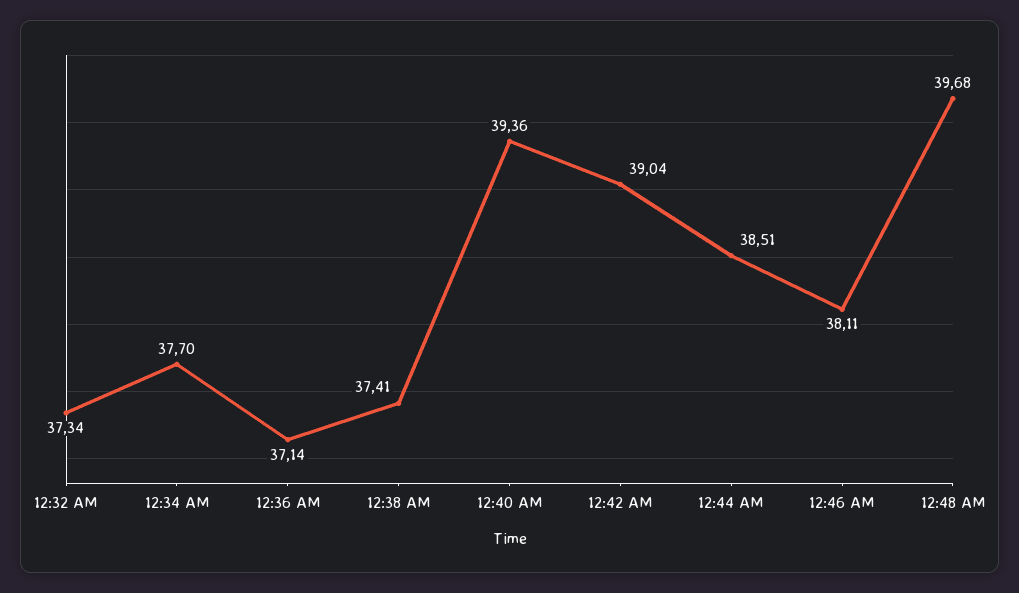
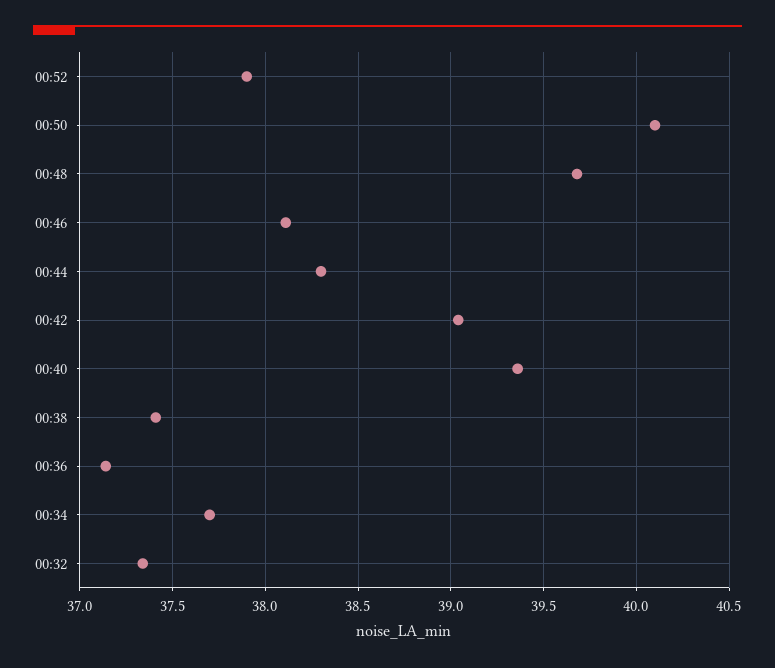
12:44 AM: 38.51 -> 38.3
00:52: none -> 37.9
00:50: none -> 40.1

